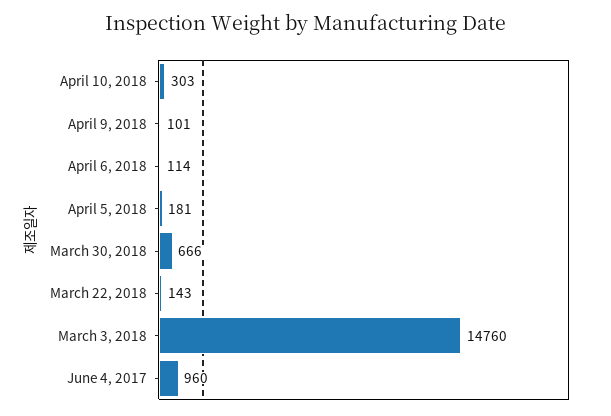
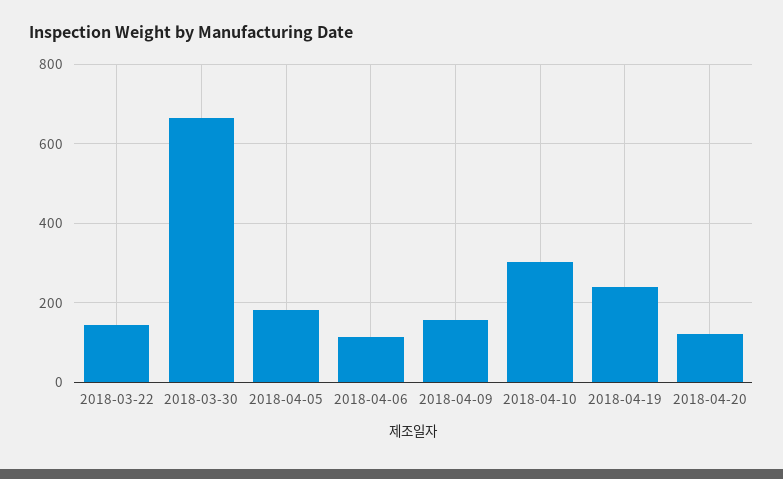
April 9, 2018: 101 -> 160
March 3, 2018: 14760 -> none
June 4, 2017: 960 -> none
2018-04-19: none -> 240
2018-04-20: none -> 120

